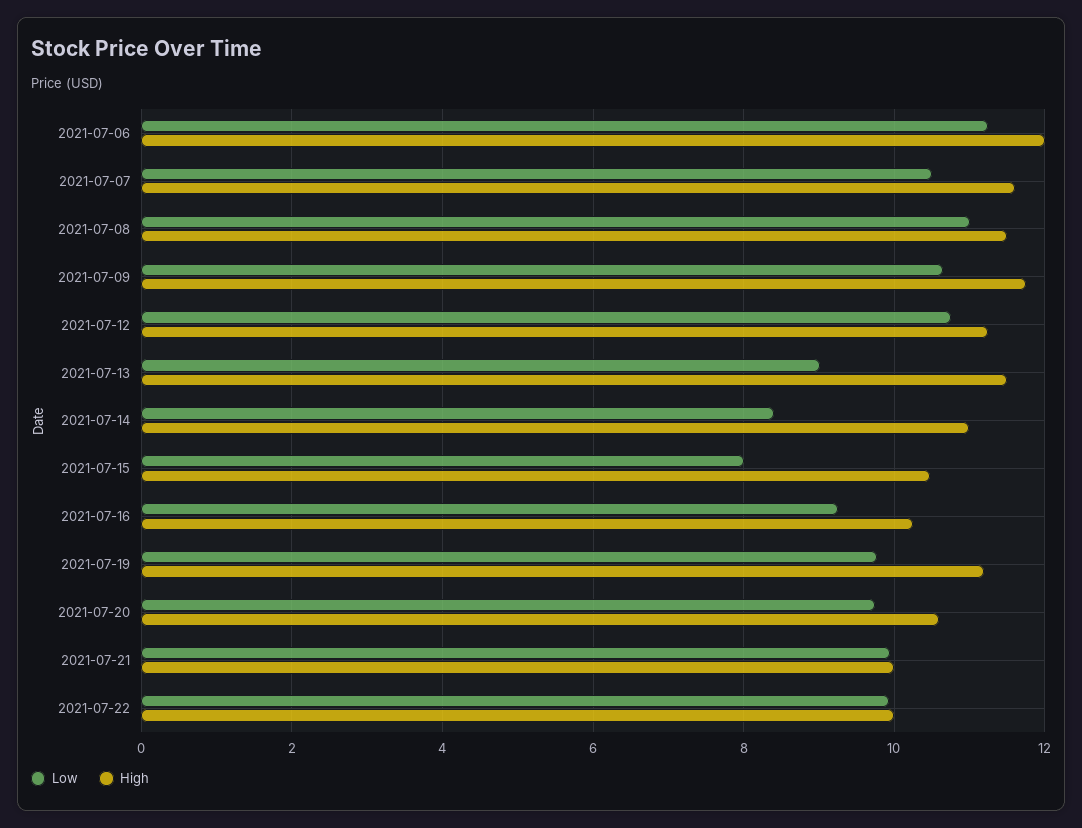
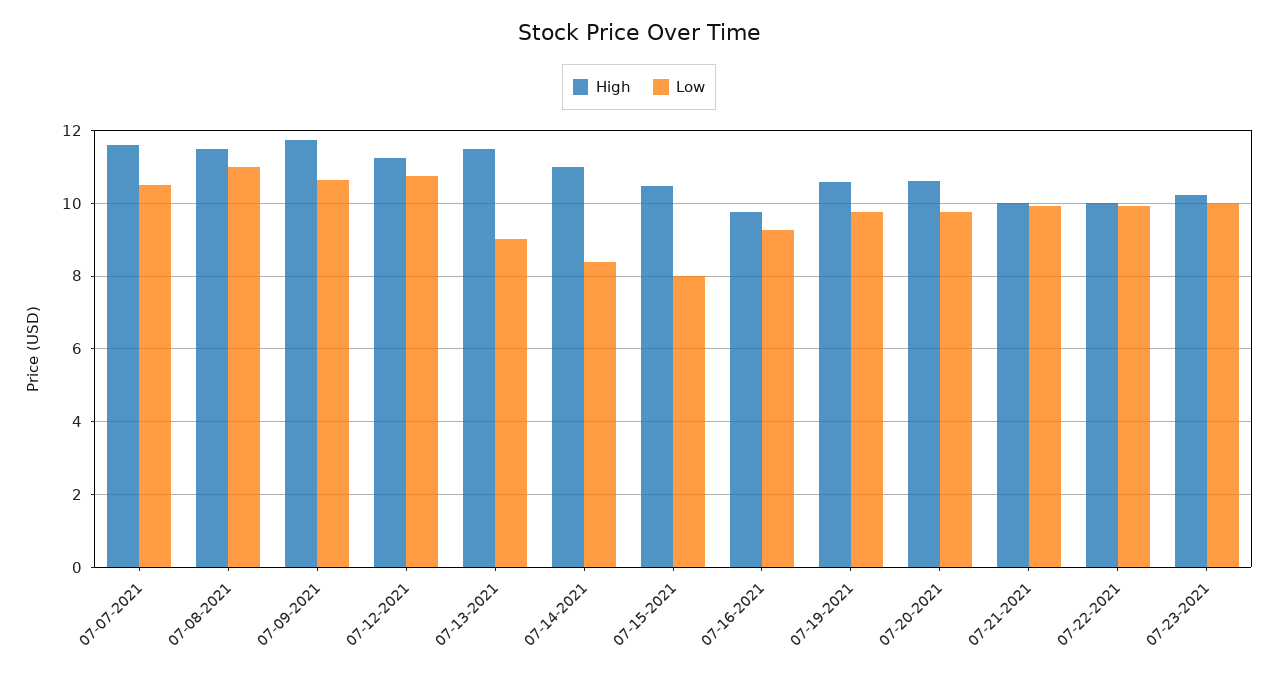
Low, 2021-07-06: 11.2 -> none
High, 2021-07-06: 12 -> none
High, 2021-07-16: 10.2 -> 9.8
High, 2021-07-19: 11.2 -> 10.6
High, 07-23-2021: none -> 10.2
Low, 07-23-2021: none -> 10

